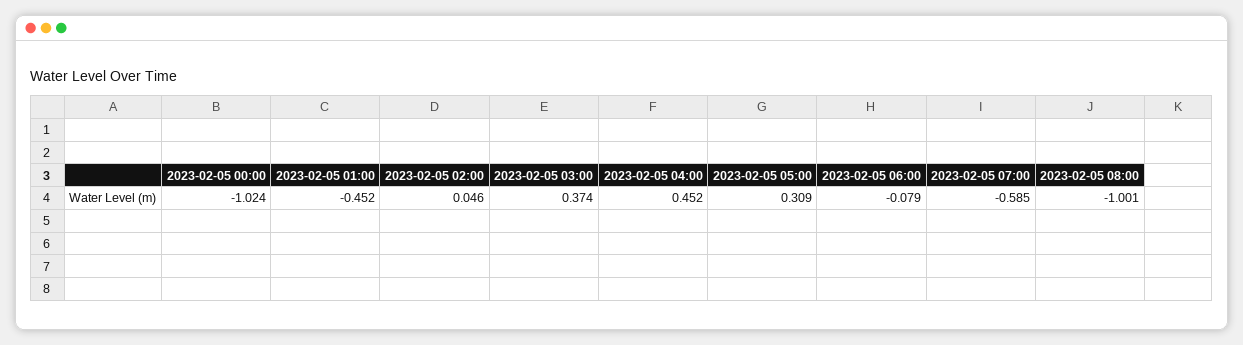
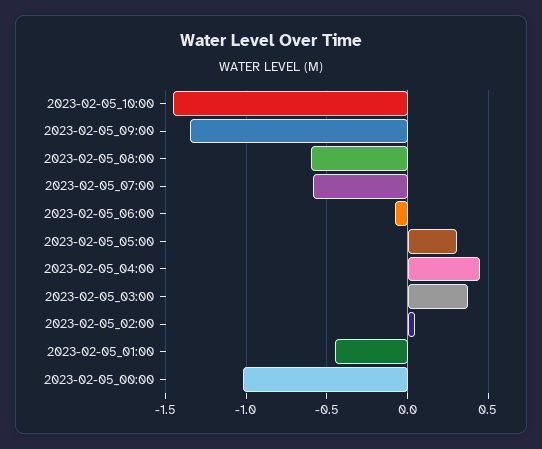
2023-02-05 08:00: -1.001 -> -0.6
2023-02-05_10:00: none -> -1.45
2023-02-05_09:00: none -> -1.35

